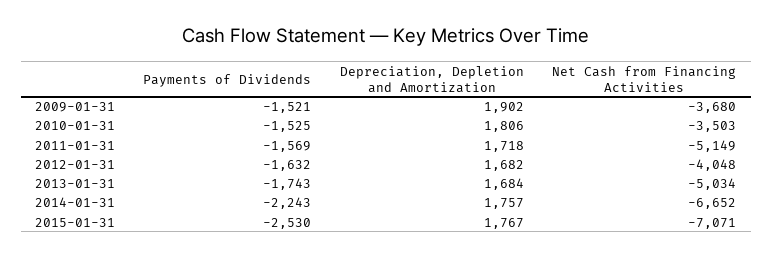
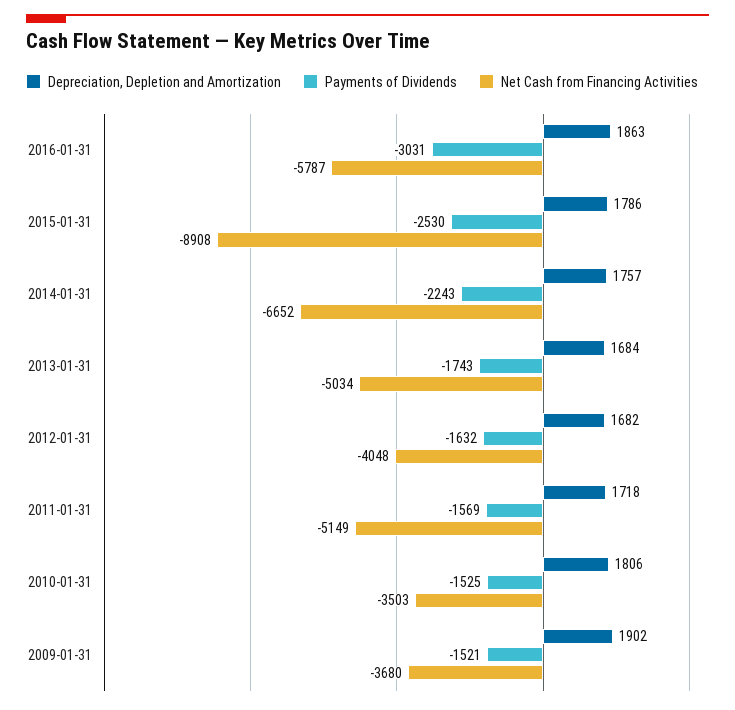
Depreciation, Depletion and Amortization, 2015-01-31: 1767 -> 1786
Net Cash from Financing Activities, 2015-01-31: -7071 -> -8908
Depreciation, Depletion and Amortization, 2016-01-31: none -> 1863
Payments of Dividends, 2016-01-31: none -> -3031
Net Cash from Financing Activities, 2016-01-31: none -> -5787

